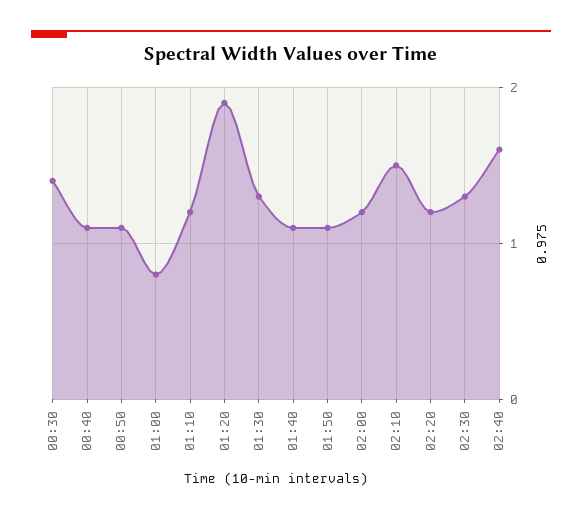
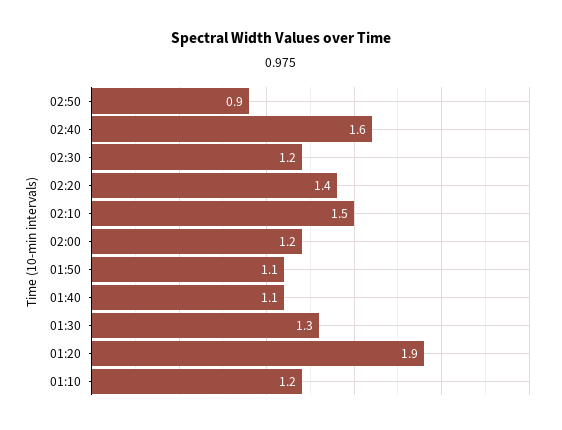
00:30: 1.4 -> none
00:40: 1.1 -> none
00:50: 1.1 -> none
01:00: 0.8 -> none
02:20: 1.2 -> 1.4
02:30: 1.3 -> 1.2
02:50: none -> 0.9

